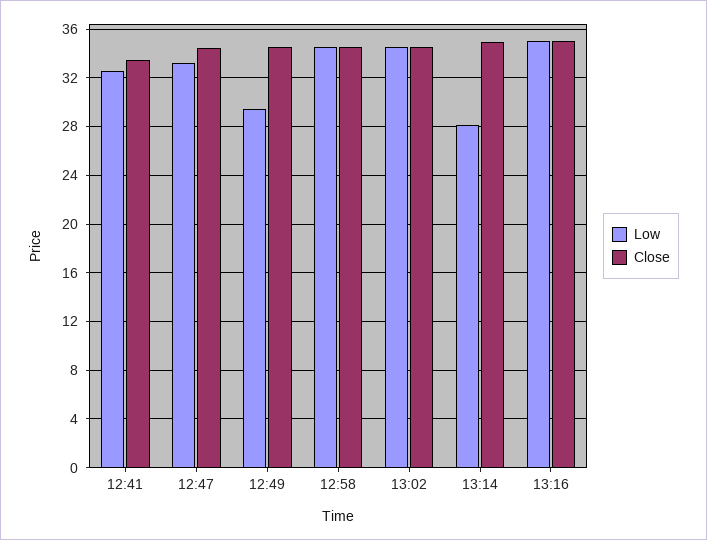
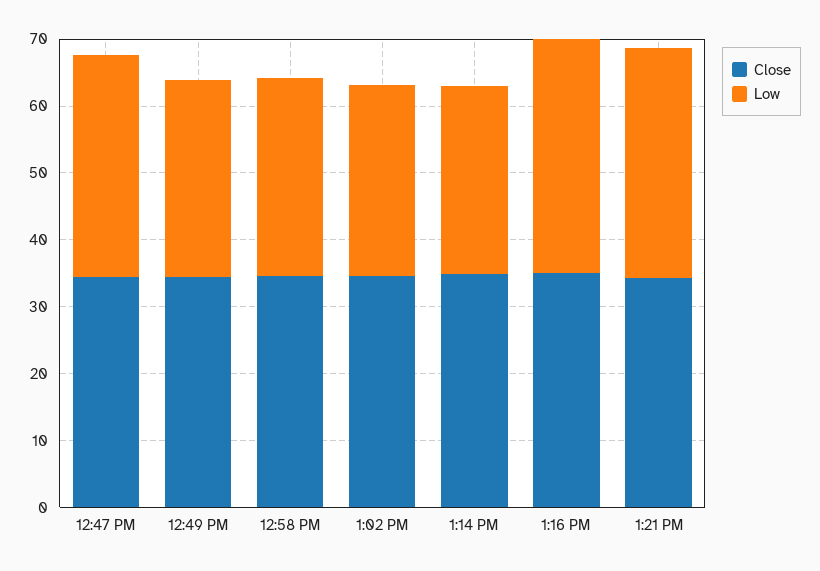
Low, 12:41: 32.5 -> none
Close, 12:41: 33.5 -> none
Low, 12:58: 34.5 -> 30
Low, 13:02: 34.5 -> 28
Close, 1:21 PM: none -> 34
Low, 1:21 PM: none -> 34

